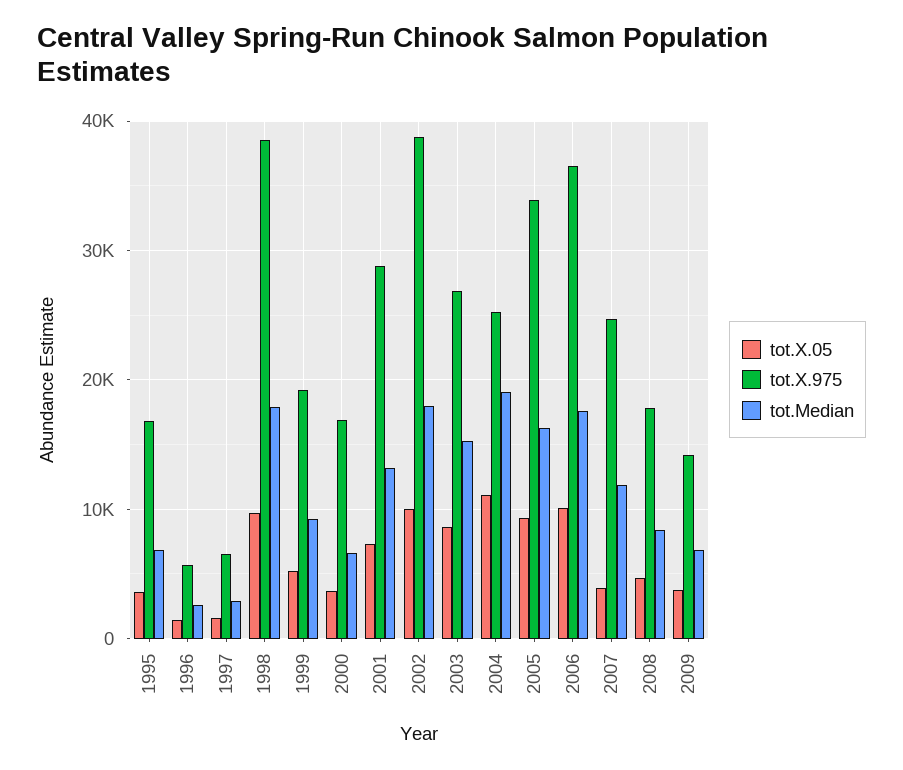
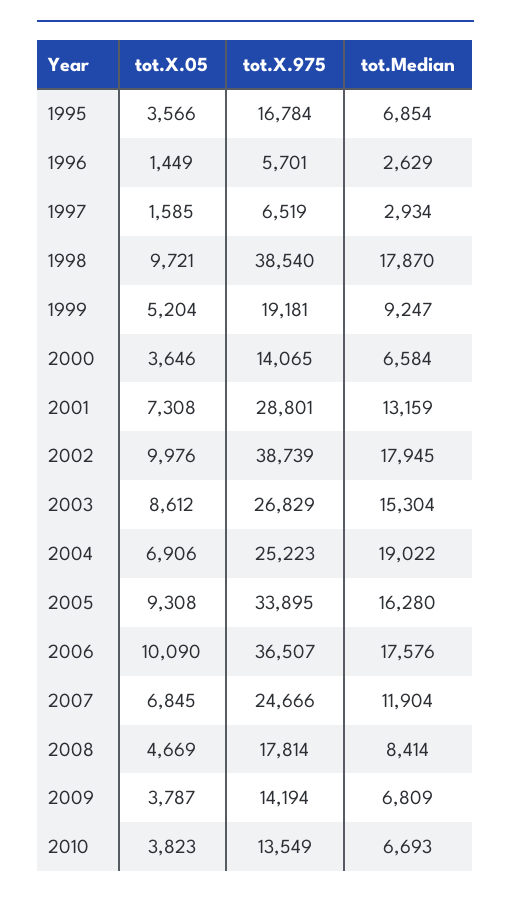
tot.X.975, 2000: 17000 -> 14065
tot.X.05, 2004: 11000 -> 6906
tot.X.05, 2007: 4000 -> 6845
tot.X.05, 2010: none -> 3823
tot.X.975, 2010: none -> 13549
tot.Median, 2010: none -> 6693

